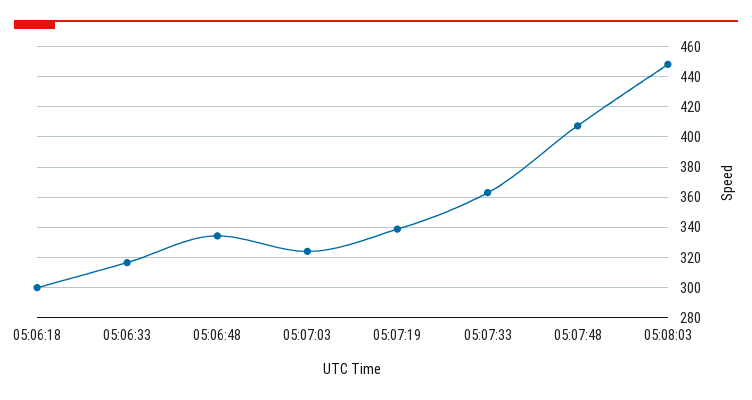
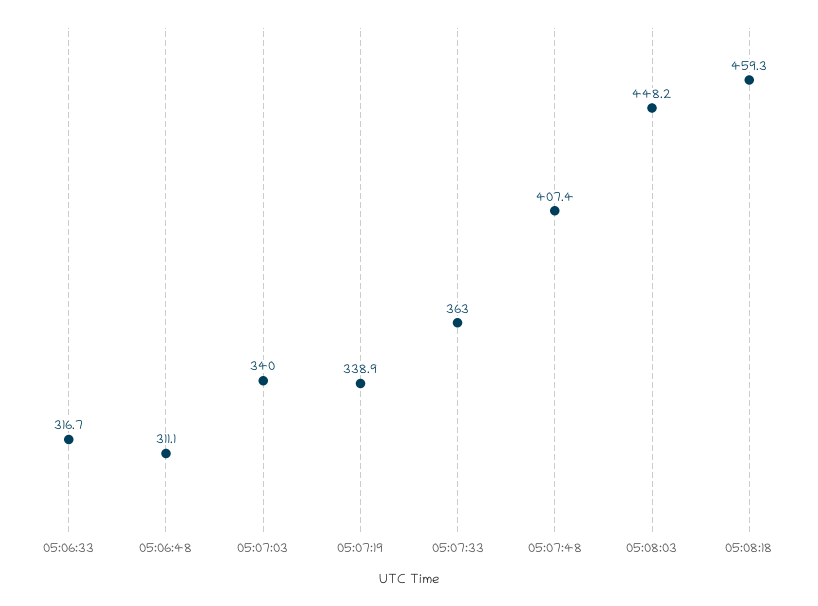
05:06:18: 300 -> none
05:06:48: 335 -> 311.1
05:07:03: 325 -> 340
05:08:18: none -> 459.3

